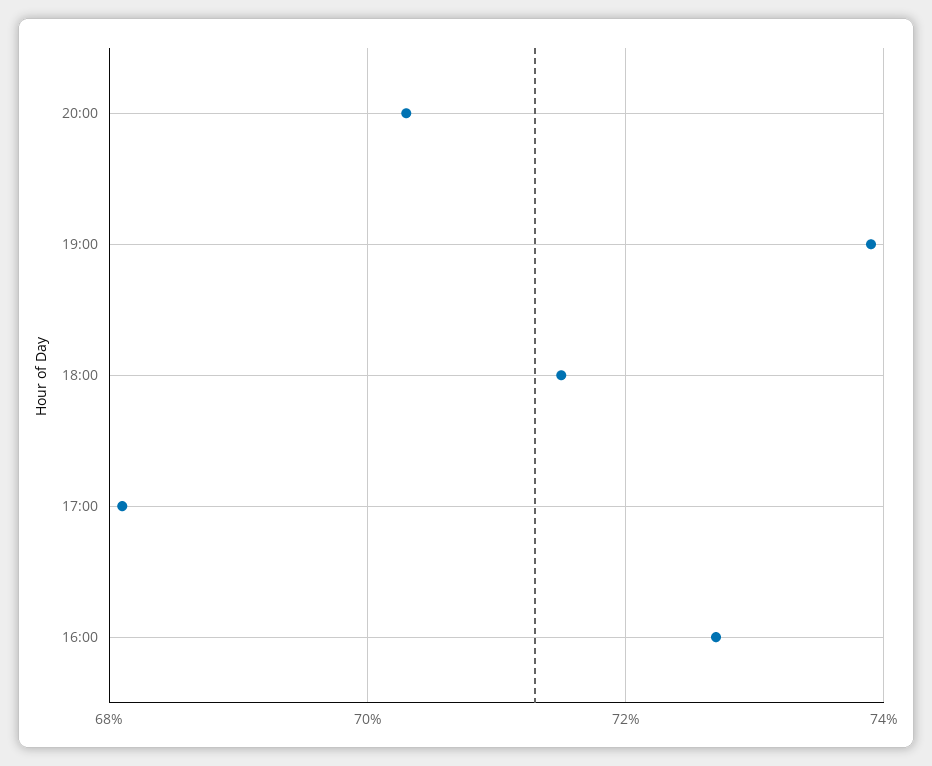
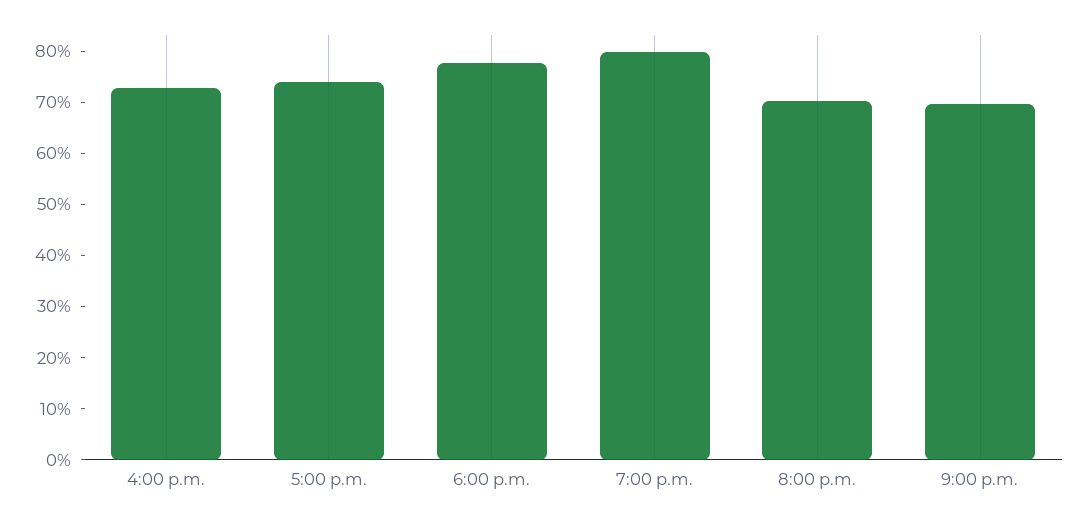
19:00: 74 -> 80
18:00: 71.5 -> 78
17:00: 68 -> 74
9:00 p.m.: none -> 70

